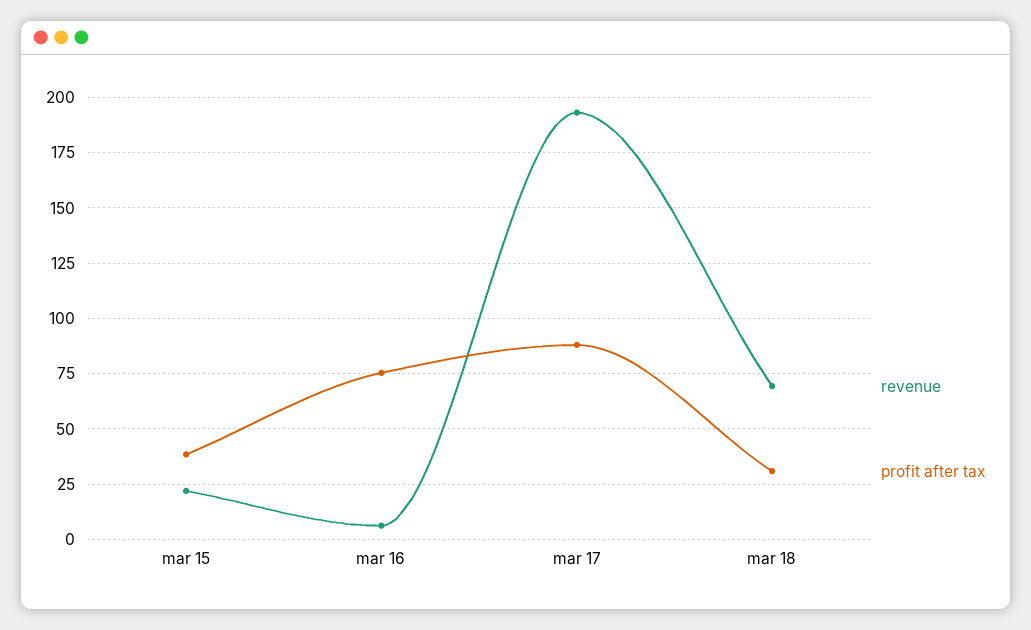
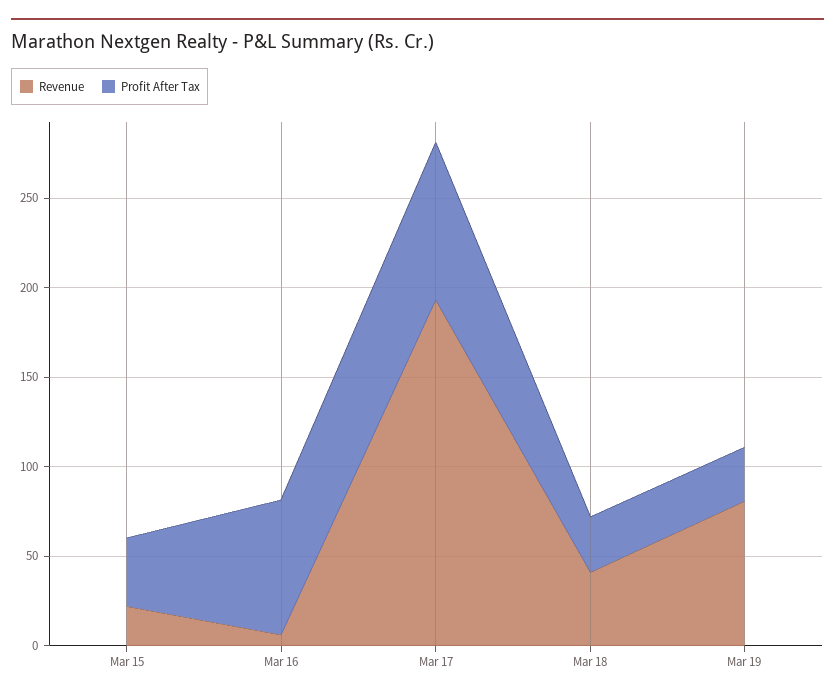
revenue, mar 18: 70 -> 40
revenue, Mar 19: none -> 80
profit after tax, Mar 19: none -> 30

